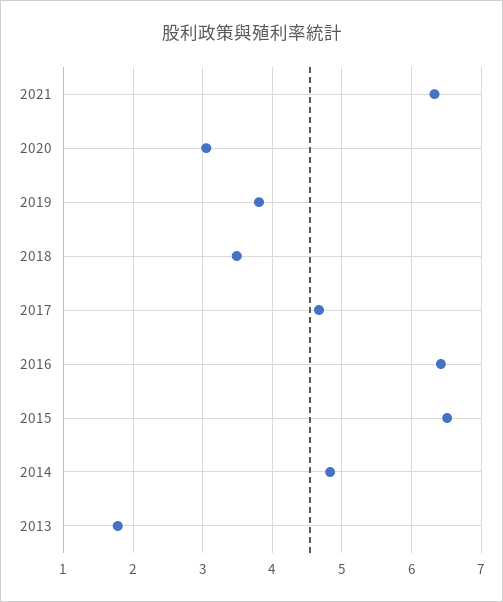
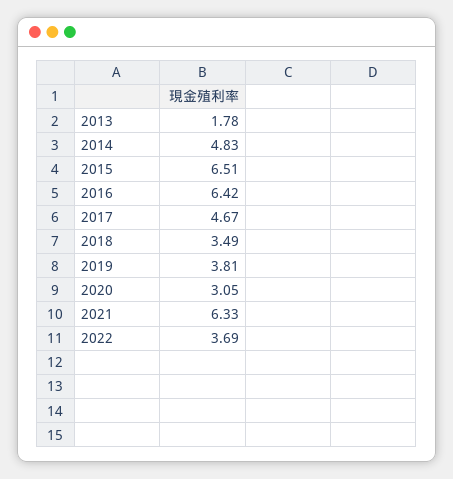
2022: none -> 3.69

